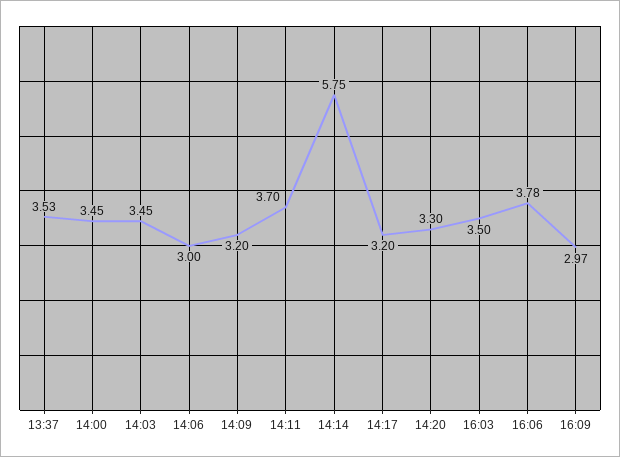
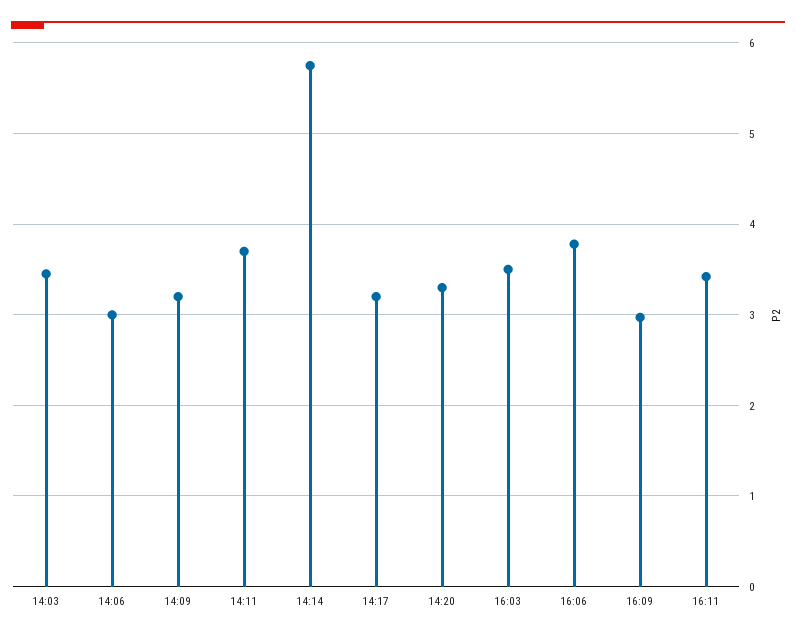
13:37: 3.53 -> none
14:00: 3.45 -> none
16:11: none -> 3.4

